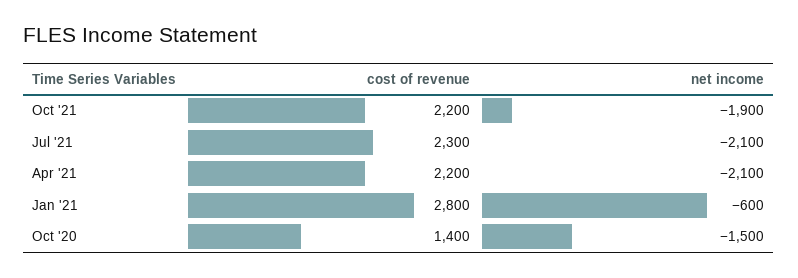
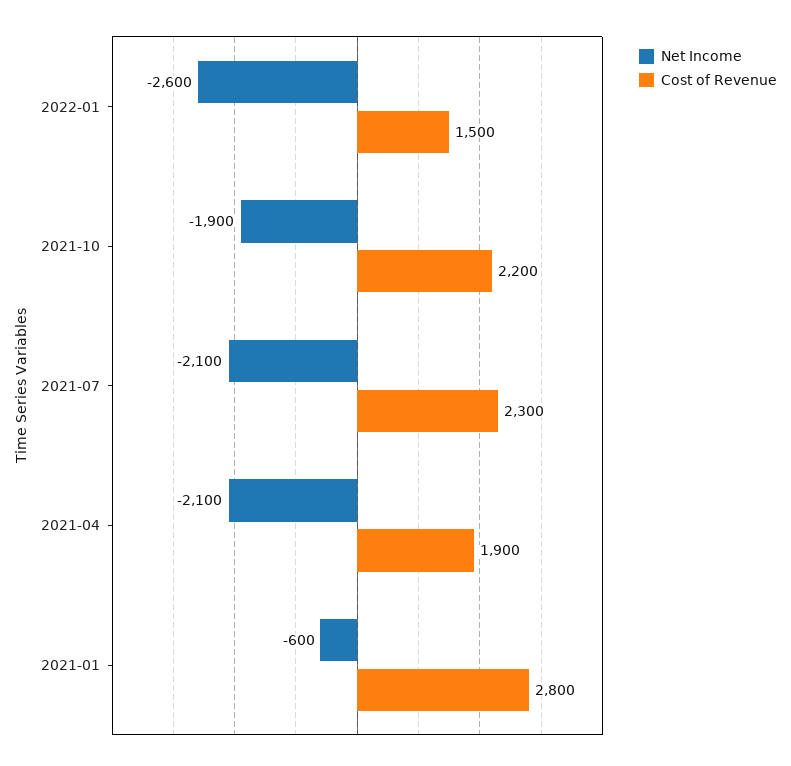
cost of revenue, Apr '21: 2200 -> 1900
cost of revenue, Oct '20: 1400 -> none
net income, Oct '20: -1500 -> none
net income, 2022-01: none -> -2600
cost of revenue, 2022-01: none -> 1500

